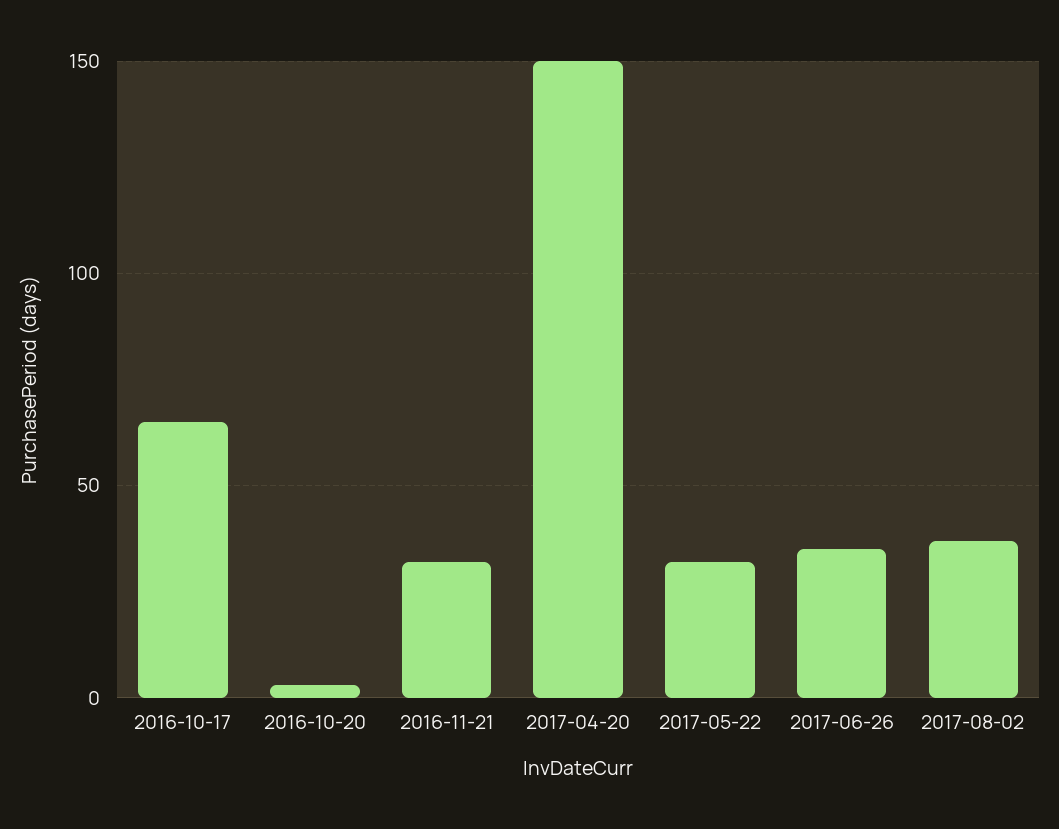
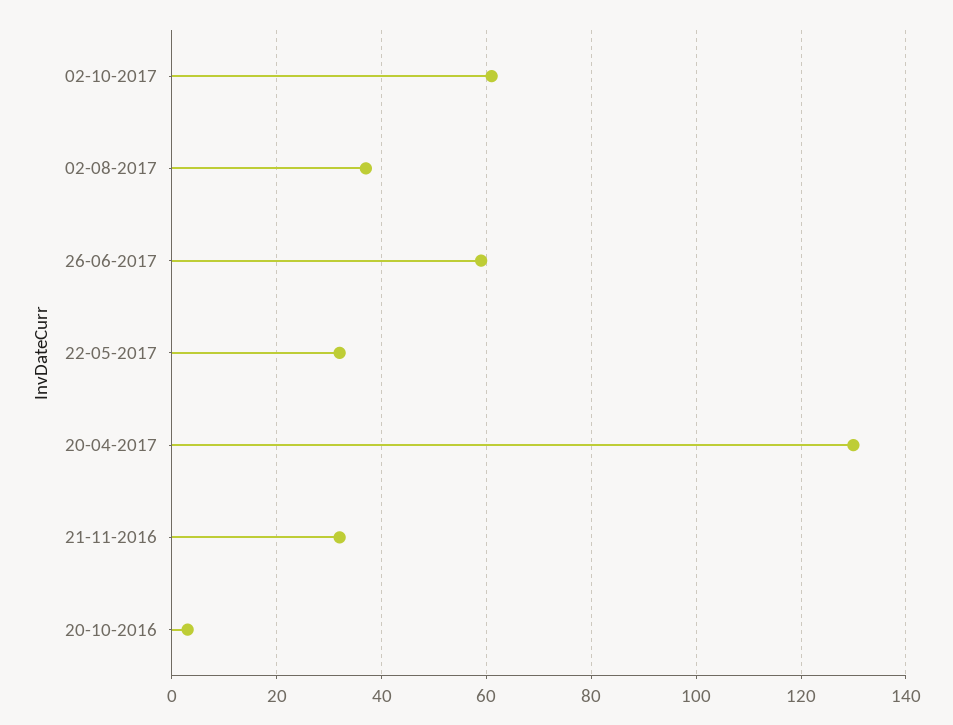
2016-10-17: 65 -> none
2017-04-20: 150 -> 130
2017-06-26: 35 -> 60
02-10-2017: none -> 60

